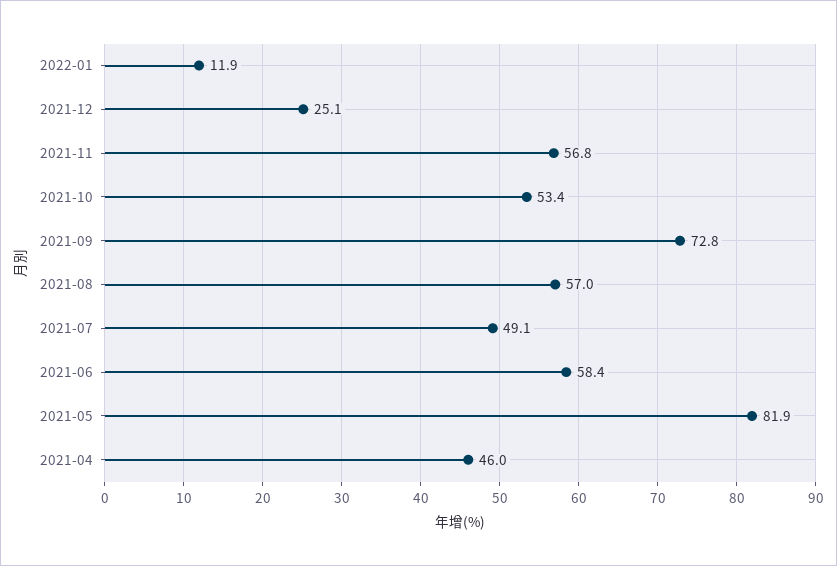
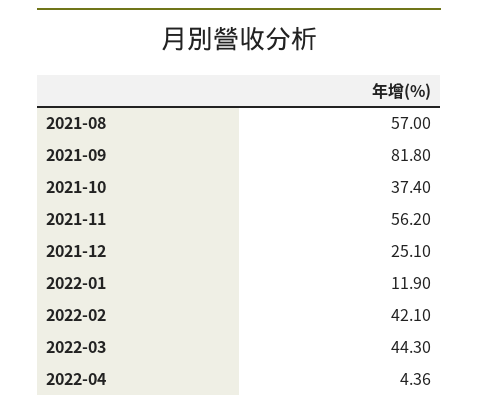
2021-11: 56.8 -> 56.2
2021-10: 53.4 -> 37.4
2021-09: 72.8 -> 81.8
2021-07: 49.1 -> none
2021-06: 58.4 -> none
2021-05: 81.9 -> none
2021-04: 46 -> none
2022-02: none -> 42.1
2022-03: none -> 44.3
2022-04: none -> 4.36

